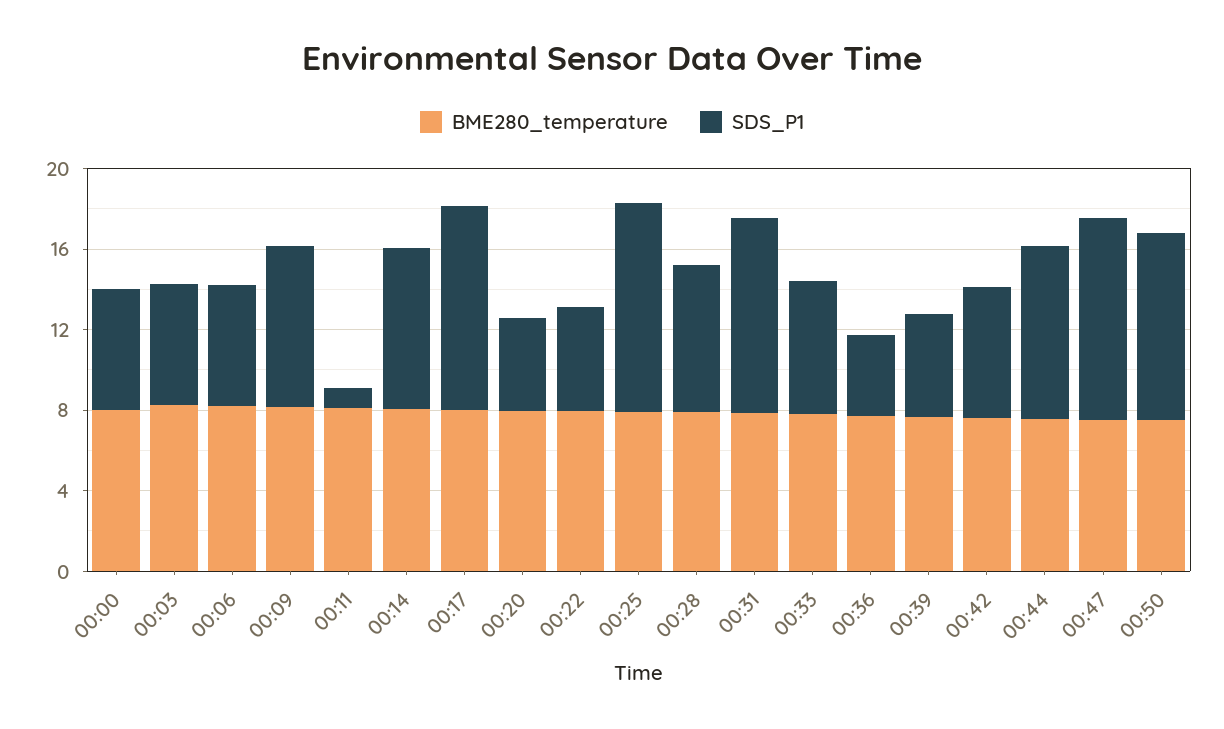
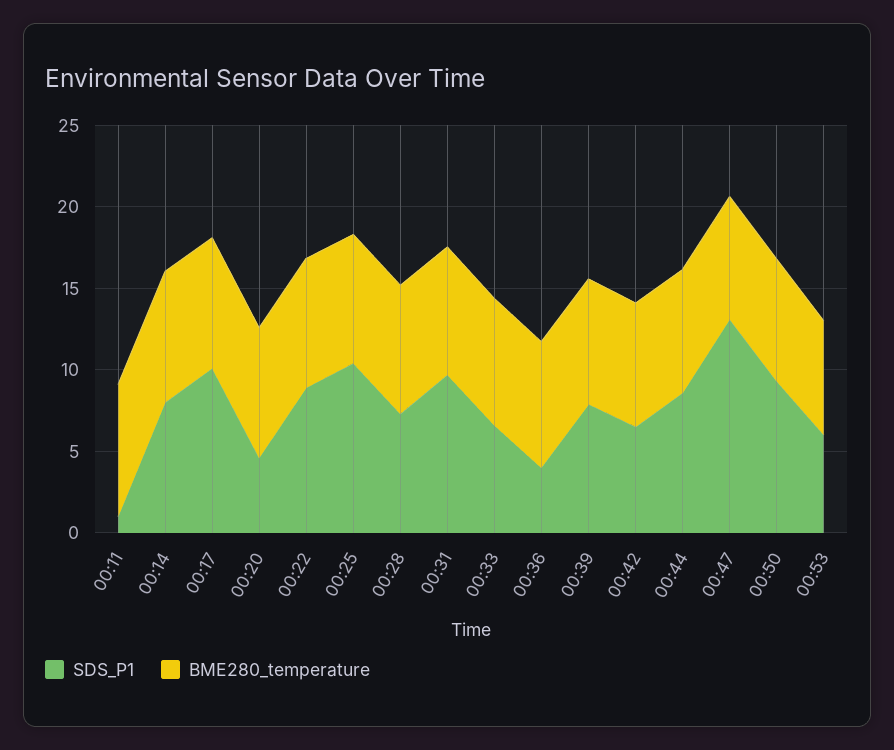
BME280_temperature, 00:00: 8 -> none
SDS_P1, 00:00: 6 -> none
BME280_temperature, 00:03: 8 -> none
SDS_P1, 00:03: 6 -> none
BME280_temperature, 00:06: 8 -> none
SDS_P1, 00:06: 6 -> none
BME280_temperature, 00:09: 8 -> none
SDS_P1, 00:09: 8 -> none
SDS_P1, 00:22: 5 -> 9
SDS_P1, 00:39: 5 -> 8
SDS_P1, 00:47: 10 -> 13
SDS_P1, 00:53: none -> 6
BME280_temperature, 00:53: none -> 7

